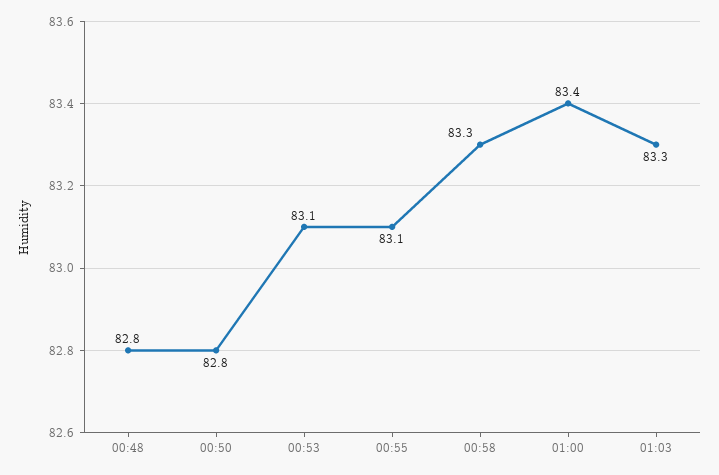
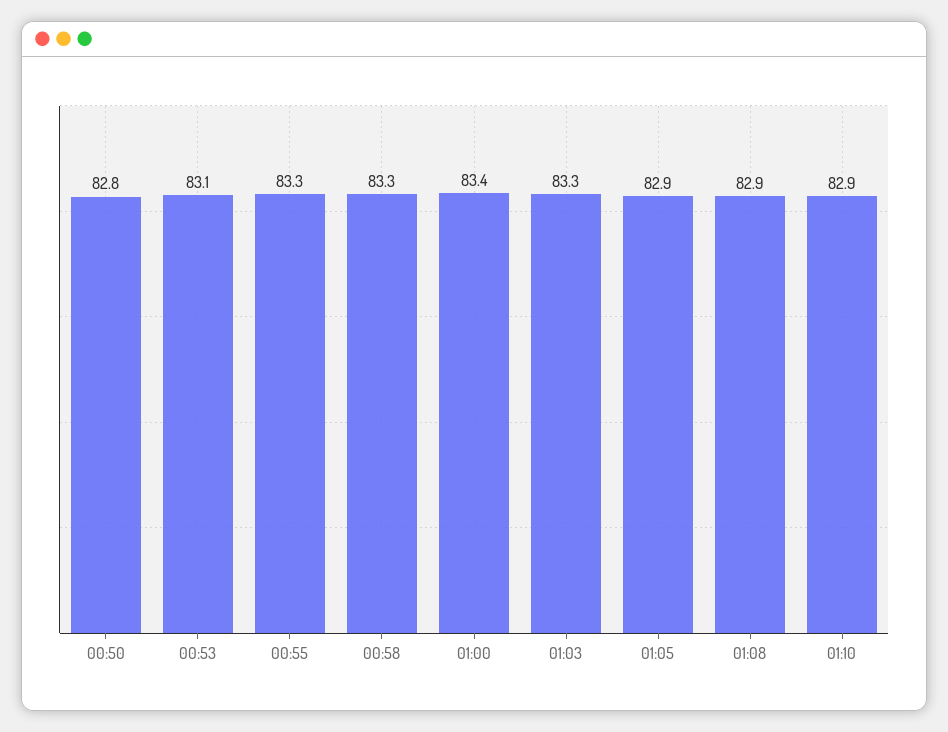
00:48: 82.8 -> none
00:55: 83.1 -> 83.3
01:05: none -> 82.9
01:08: none -> 82.9
01:10: none -> 82.9

